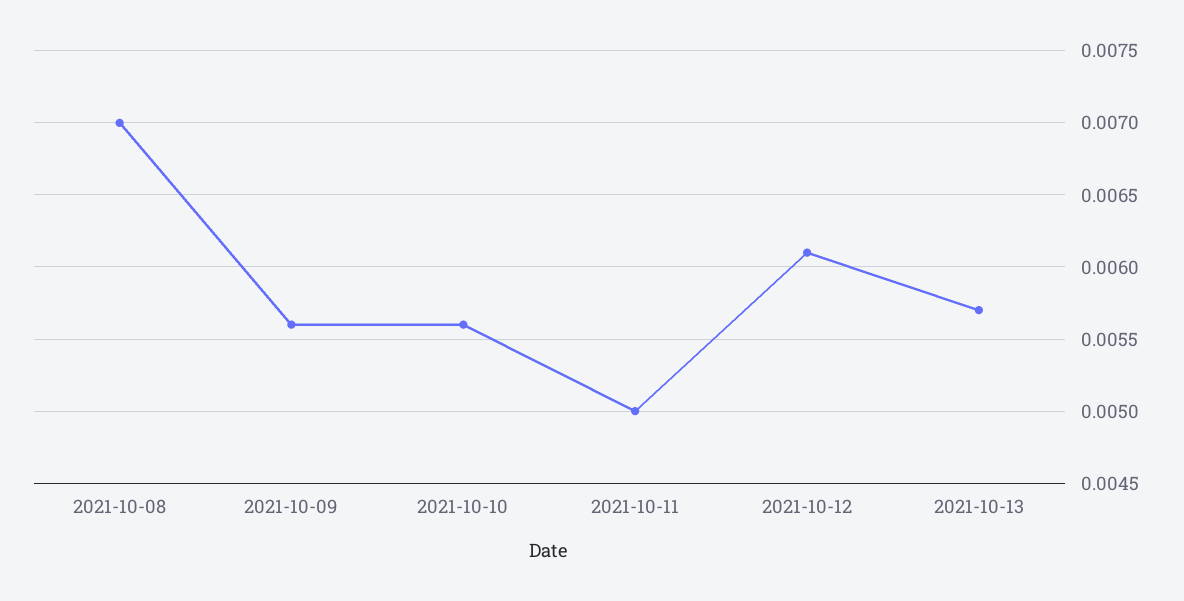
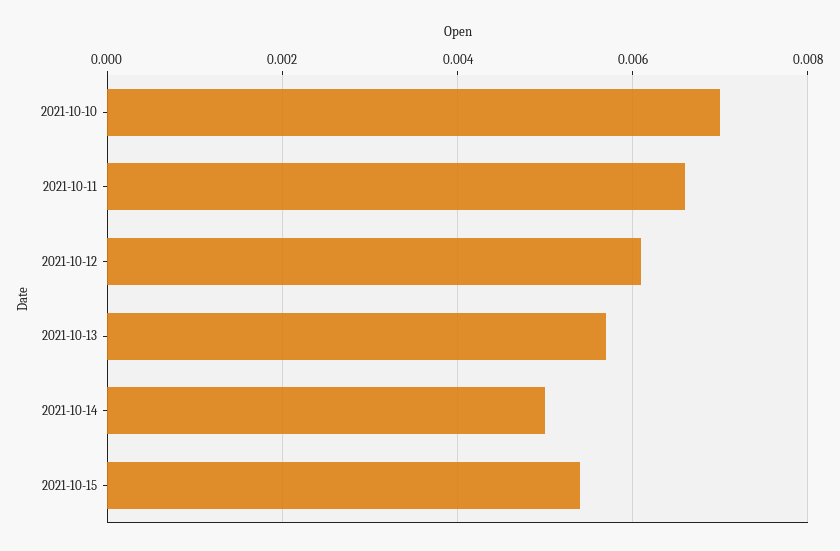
2021-10-08: 0.007 -> none
2021-10-09: 0.0056 -> none
2021-10-10: 0.0056 -> 0.007
2021-10-11: 0.005 -> 0.0065
2021-10-14: none -> 0.005
2021-10-15: none -> 0.0055

